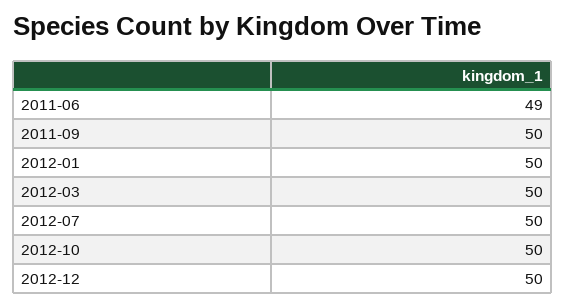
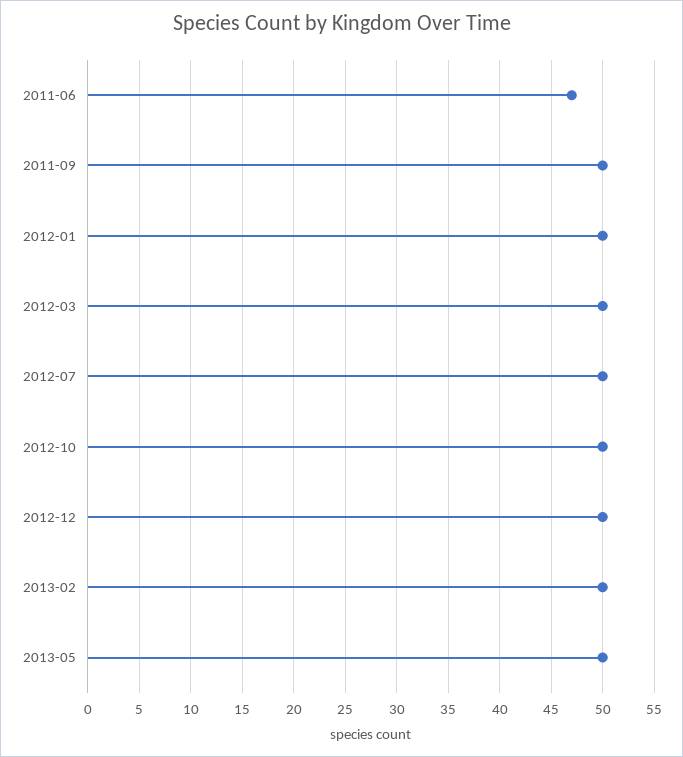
2011-06: 49 -> 47
2013-02: none -> 50
2013-05: none -> 50

